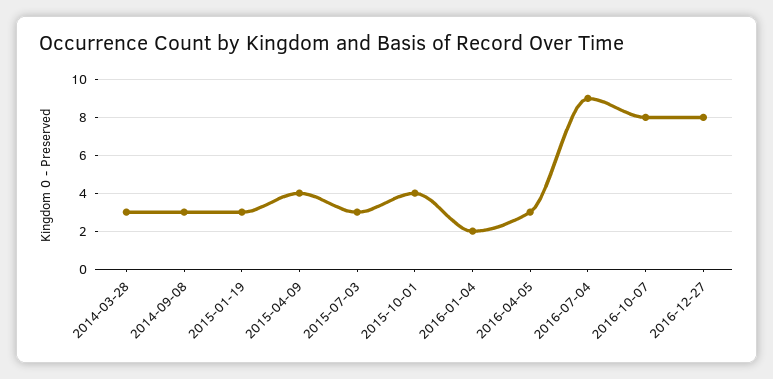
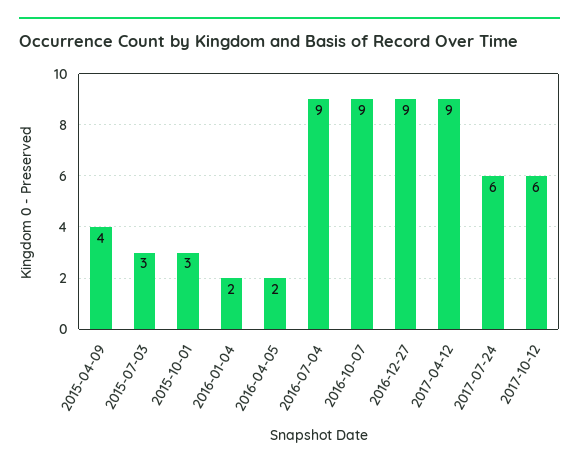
2014-03-28: 3 -> none
2014-09-08: 3 -> none
2015-01-19: 3 -> none
2015-10-01: 4 -> 3
2016-04-05: 3 -> 2
2016-10-07: 8 -> 9
2016-12-27: 8 -> 9
2017-04-12: none -> 9
2017-07-24: none -> 6
2017-10-12: none -> 6

